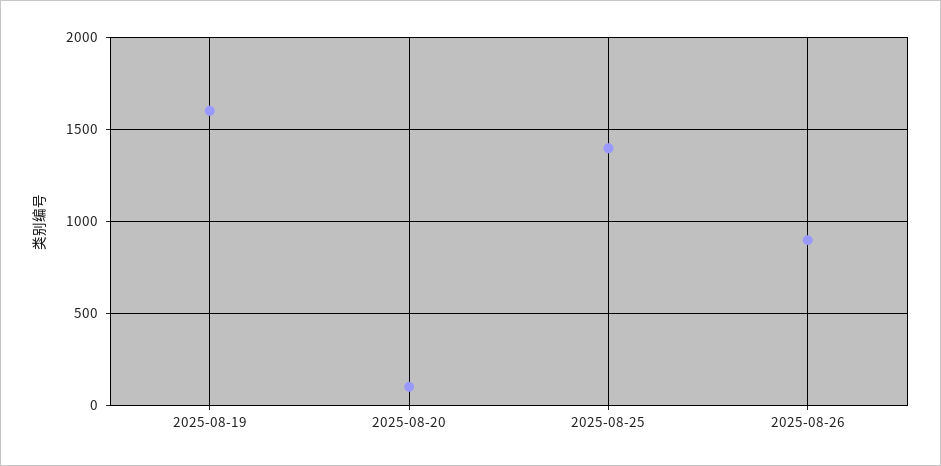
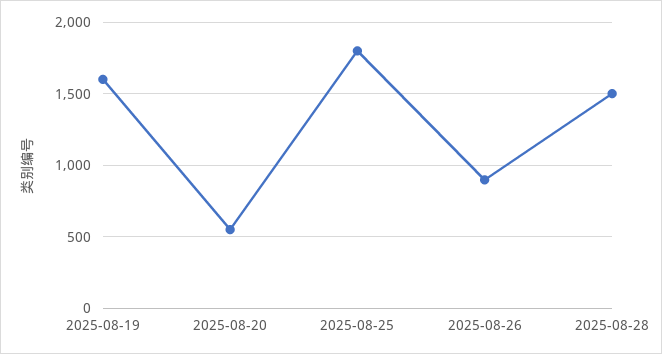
2025-08-20: 100 -> 550
2025-08-25: 1400 -> 1800
2025-08-28: none -> 1500

